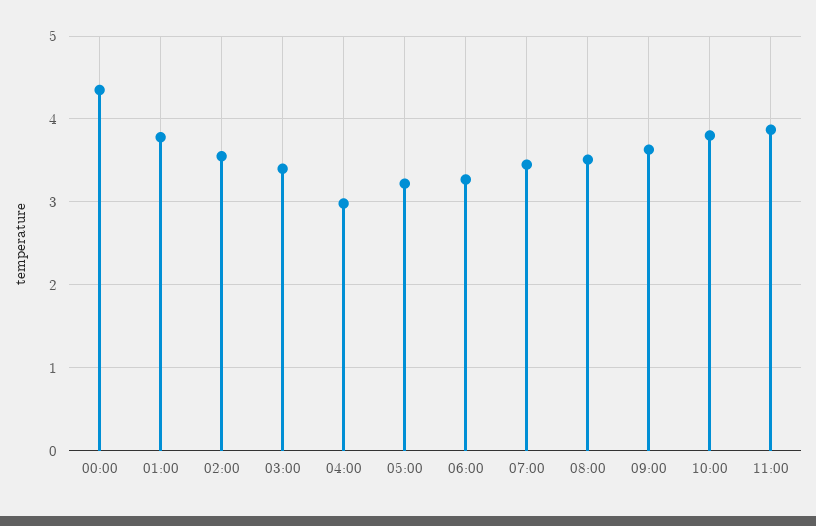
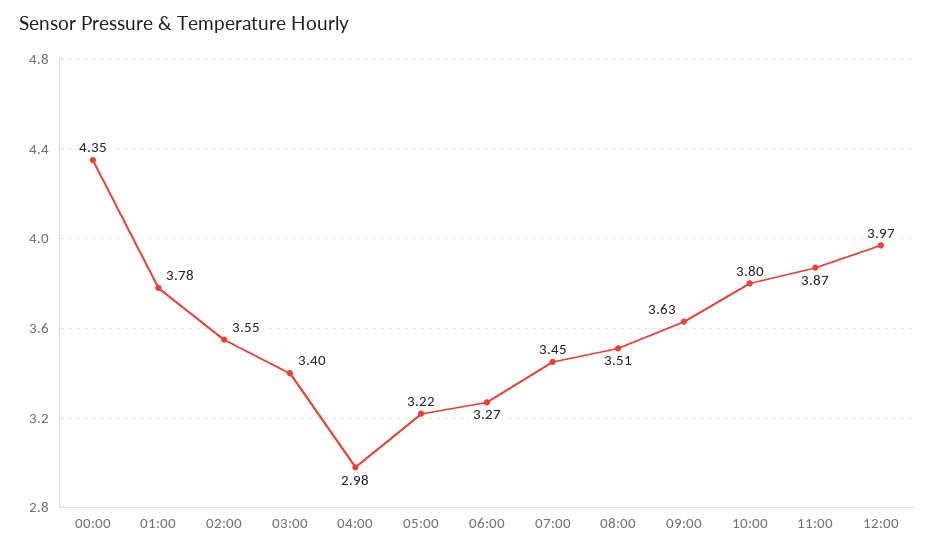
12:00: none -> 3.97

